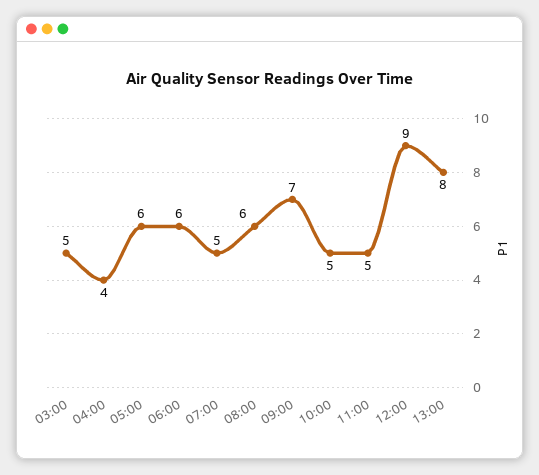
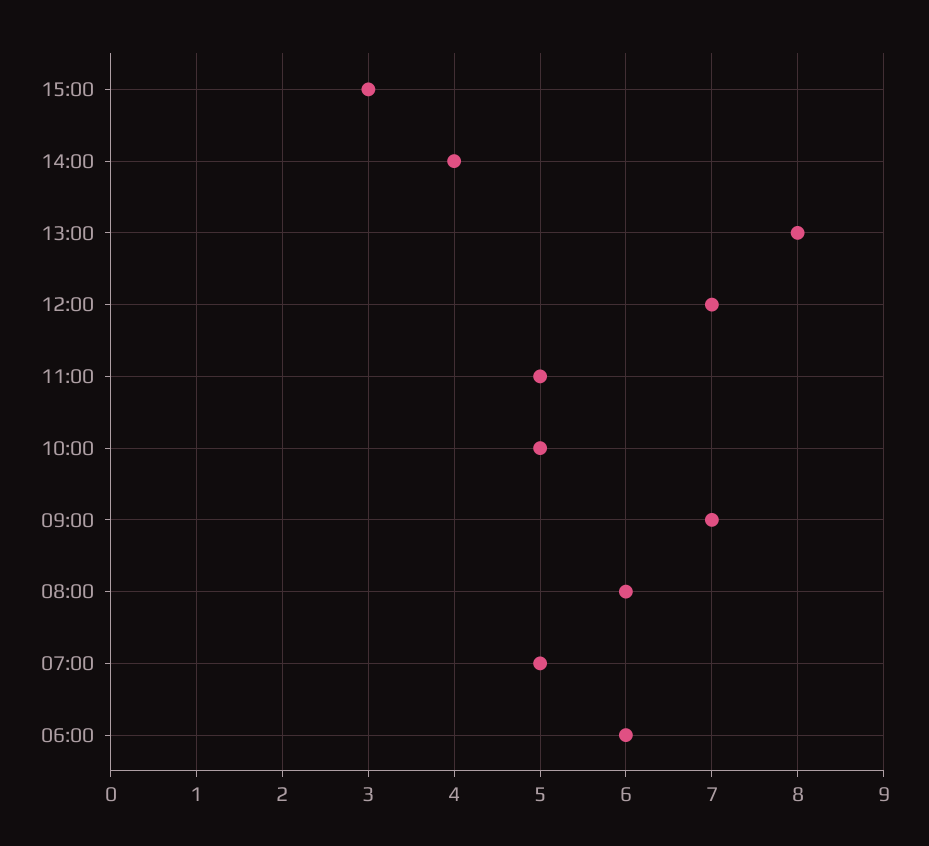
03:00: 5 -> none
04:00: 4 -> none
05:00: 6 -> none
12:00: 9 -> 7
15:00: none -> 3
14:00: none -> 4

